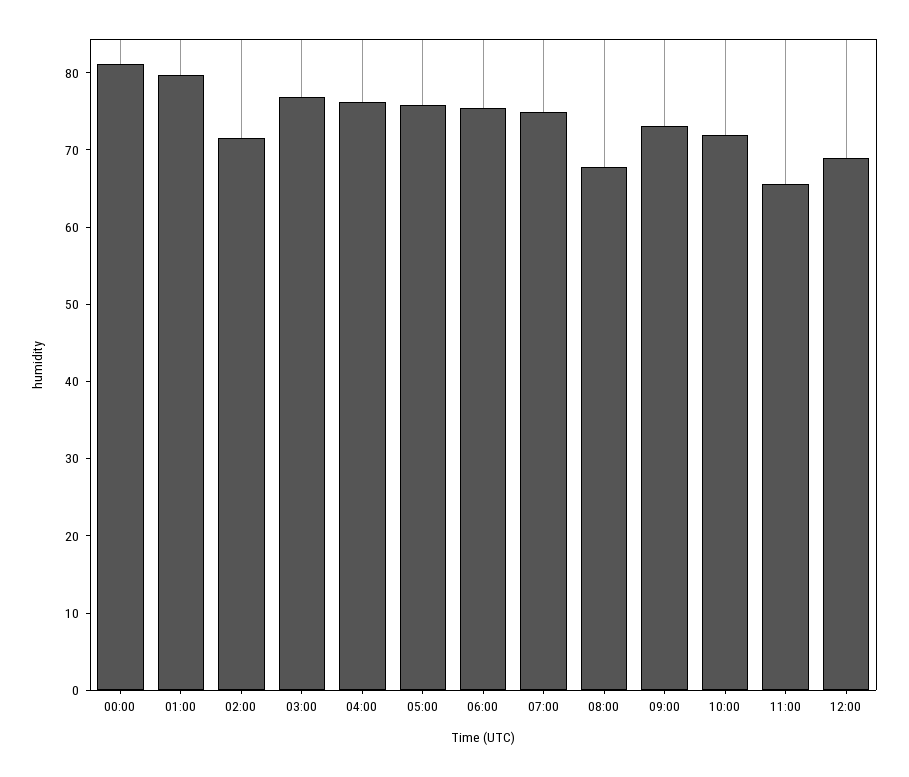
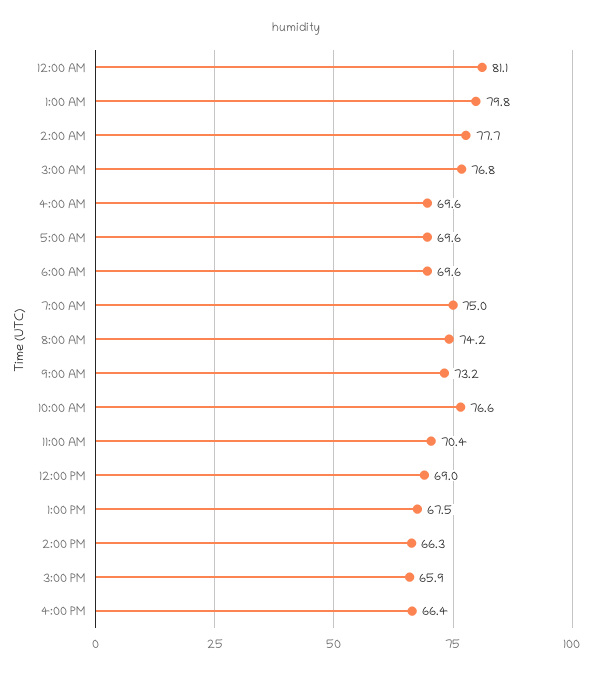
02:00: 72 -> 77.7
04:00: 76 -> 69.6
05:00: 76 -> 69.6
06:00: 76 -> 69.6
08:00: 68 -> 74.2
10:00: 72 -> 76.6
11:00: 66 -> 70.4
1:00 PM: none -> 67.5
2:00 PM: none -> 66.3
3:00 PM: none -> 65.9
4:00 PM: none -> 66.4

